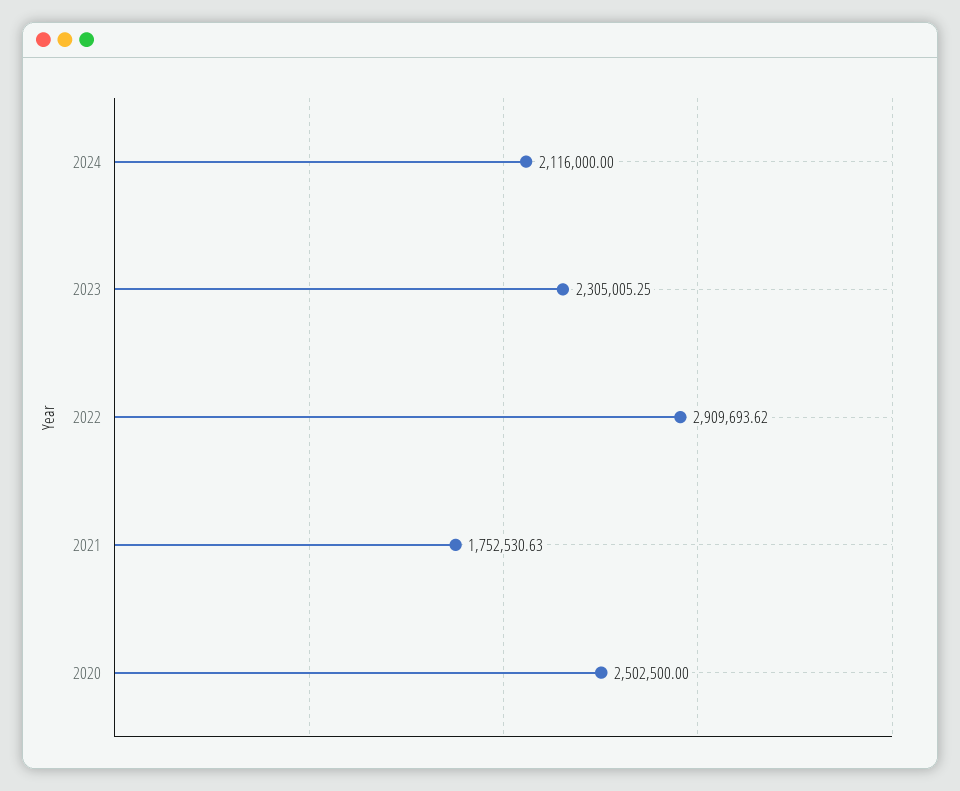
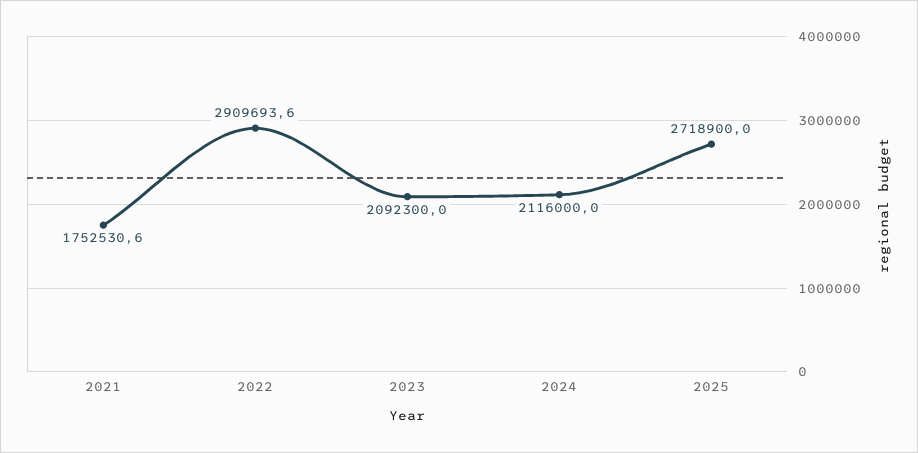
2023: 2305005.25 -> 2092300
2020: 2502500 -> none
2025: none -> 2718900

